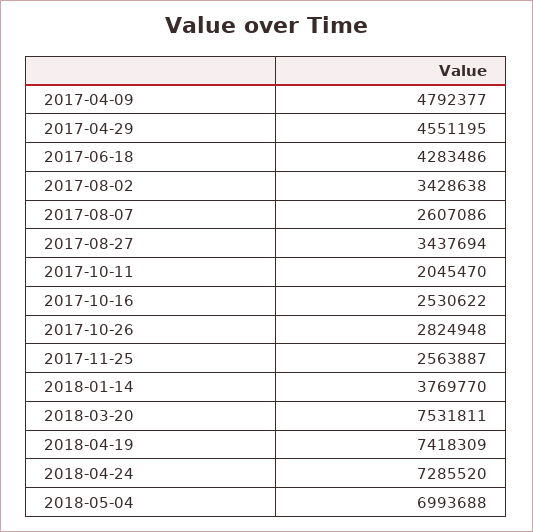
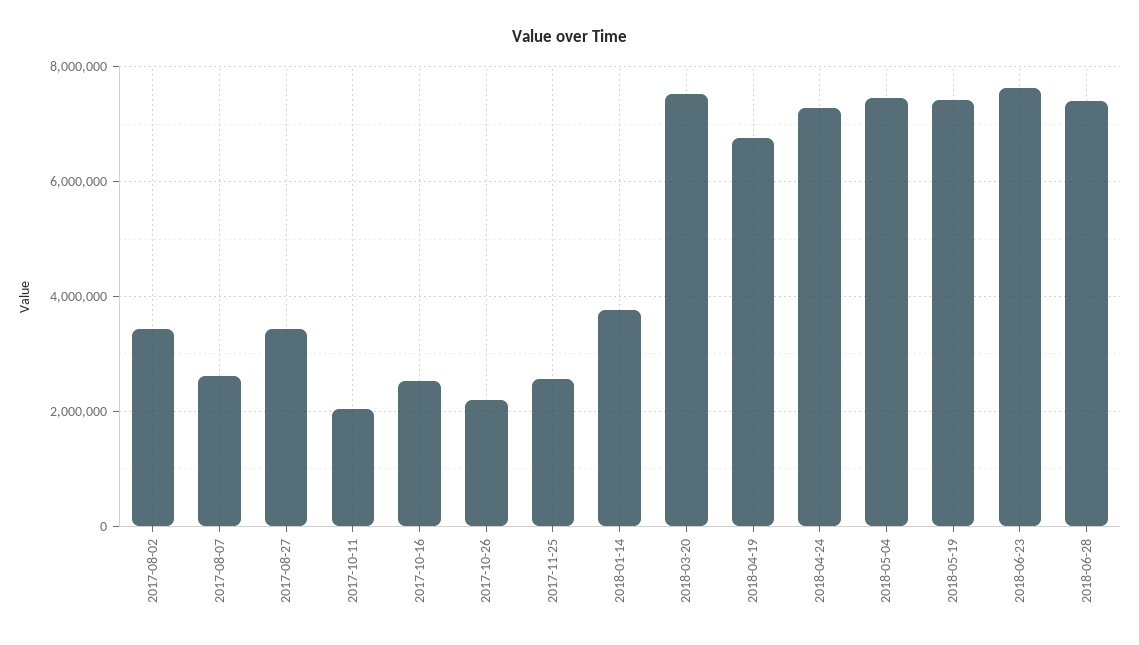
2017-04-09: 4792377 -> none
2017-04-29: 4551195 -> none
2017-06-18: 4283486 -> none
2017-10-26: 2824948 -> 2200000
2018-04-19: 7418309 -> 6800000
2018-05-04: 6993688 -> 7400000
2018-05-19: none -> 7400000
2018-06-23: none -> 7600000
2018-06-28: none -> 7400000

